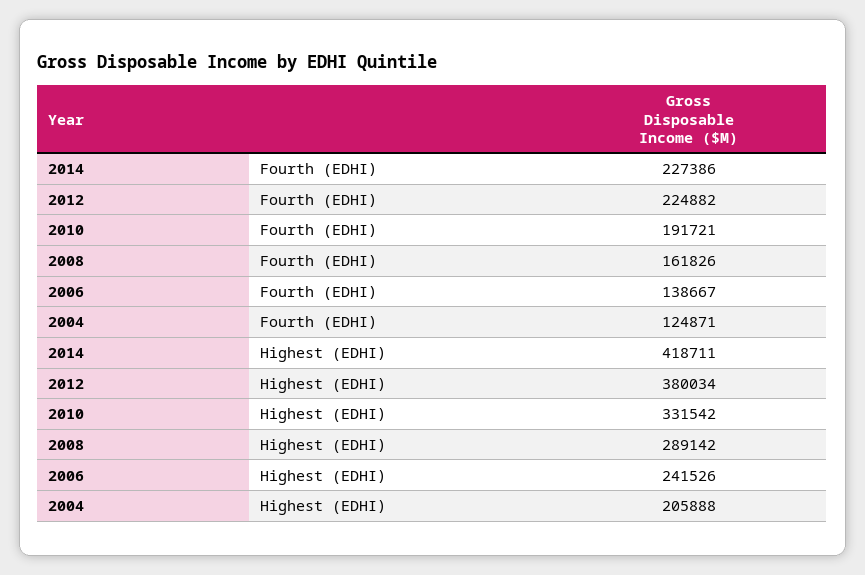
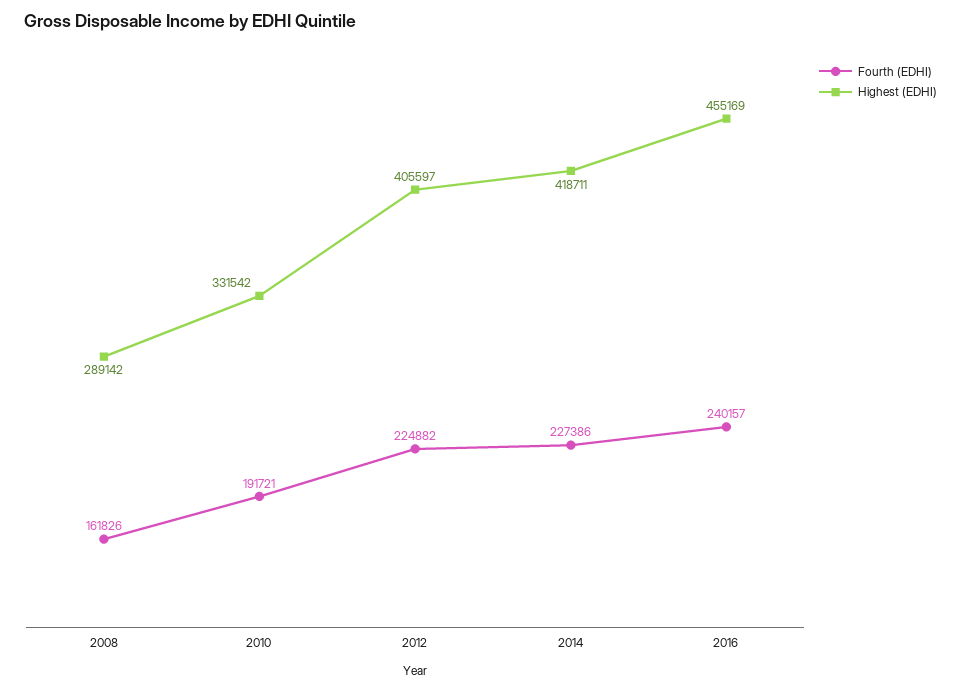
Fourth (EDHI), 2006: 138667 -> none
Fourth (EDHI), 2004: 124871 -> none
Highest (EDHI), 2012: 380034 -> 405597
Highest (EDHI), 2006: 241526 -> none
Highest (EDHI), 2004: 205888 -> none
Fourth (EDHI), 2016: none -> 240157
Highest (EDHI), 2016: none -> 455169

